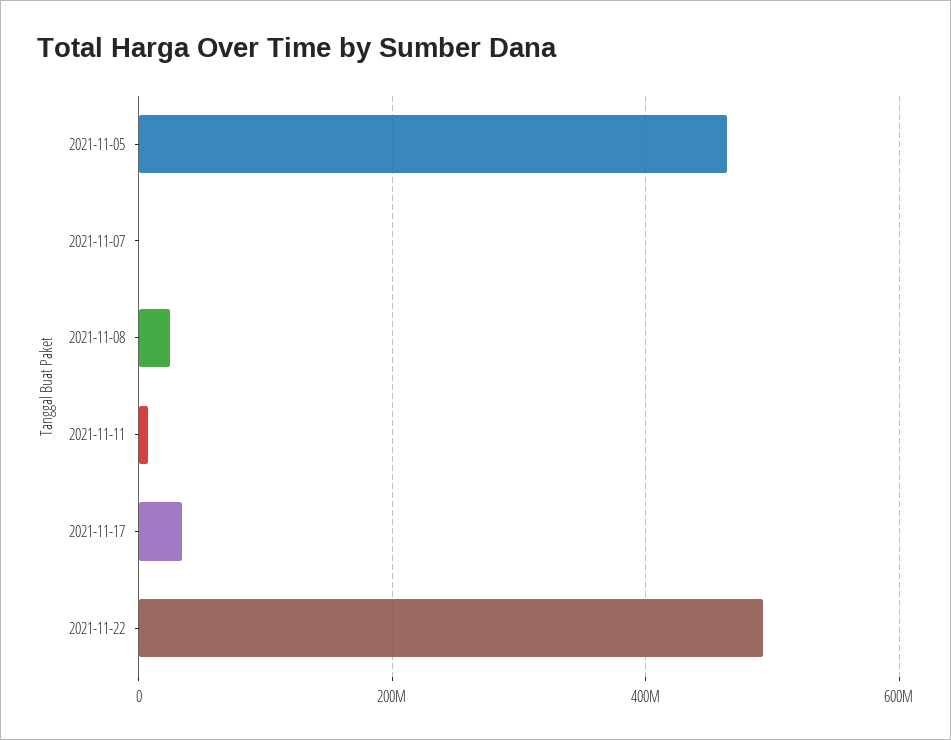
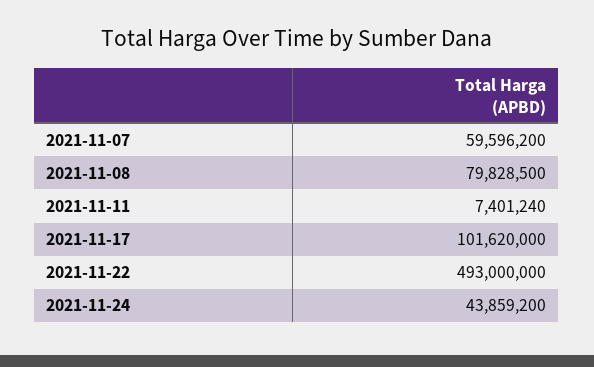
2021-11-05: 460000000 -> none
2021-11-07: 0 -> 59596200
2021-11-08: 20000000 -> 79828500
2021-11-17: 40000000 -> 101620000
2021-11-24: none -> 43859200

